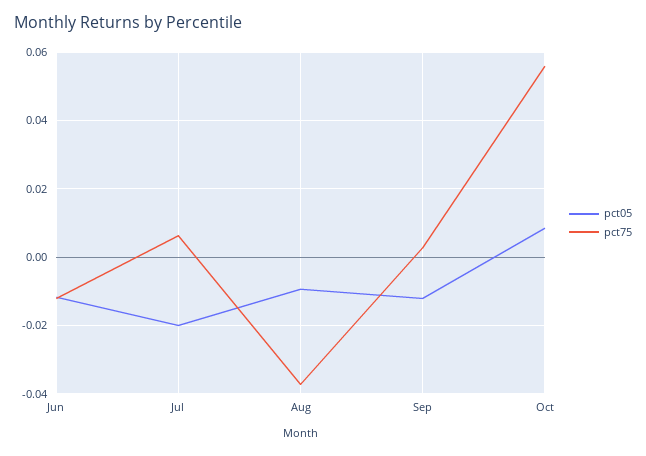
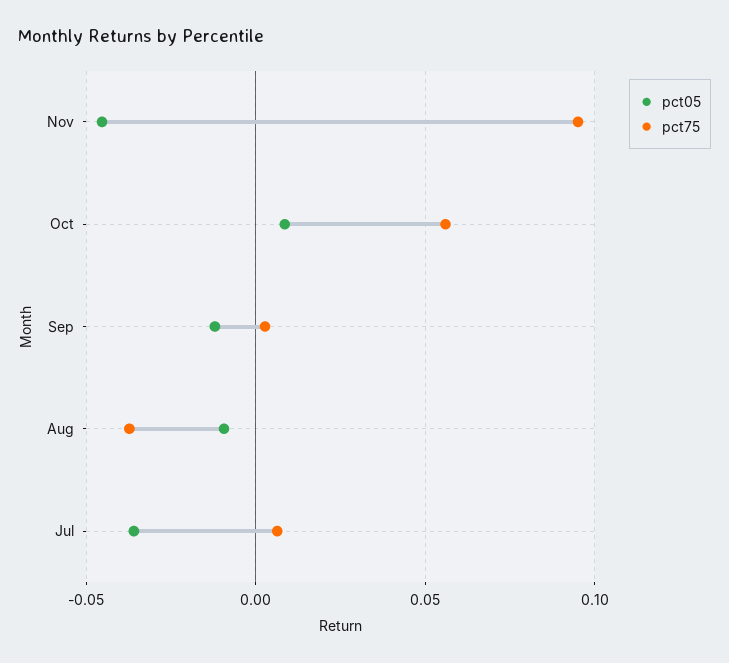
pct05, Jun: -0.012 -> none
pct75, Jun: -0.012 -> none
pct05, Jul: -0.02 -> -0.035
pct05, Nov: none -> -0.045
pct75, Nov: none -> 0.095

